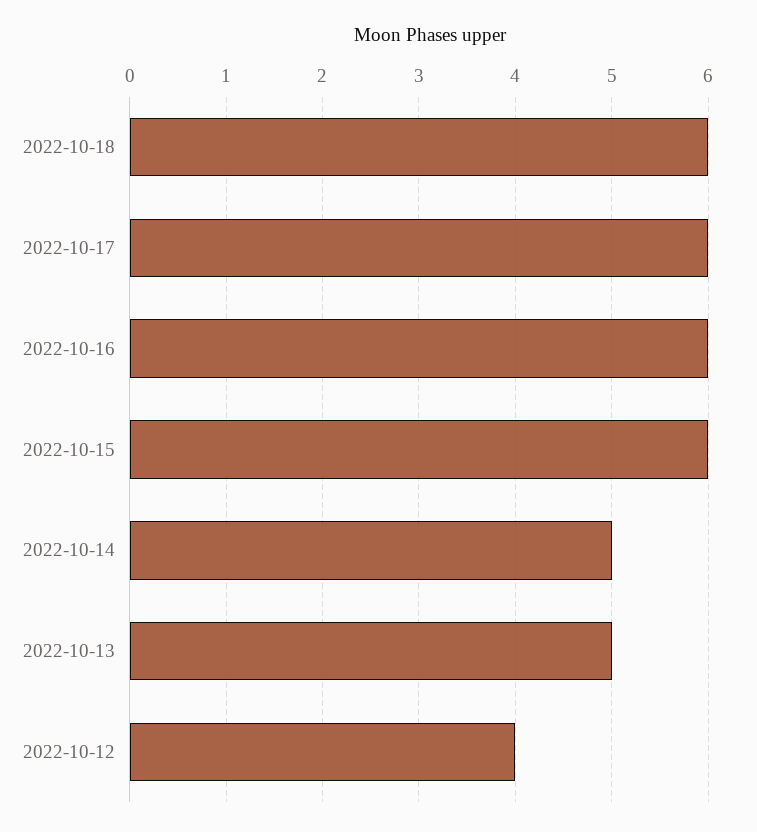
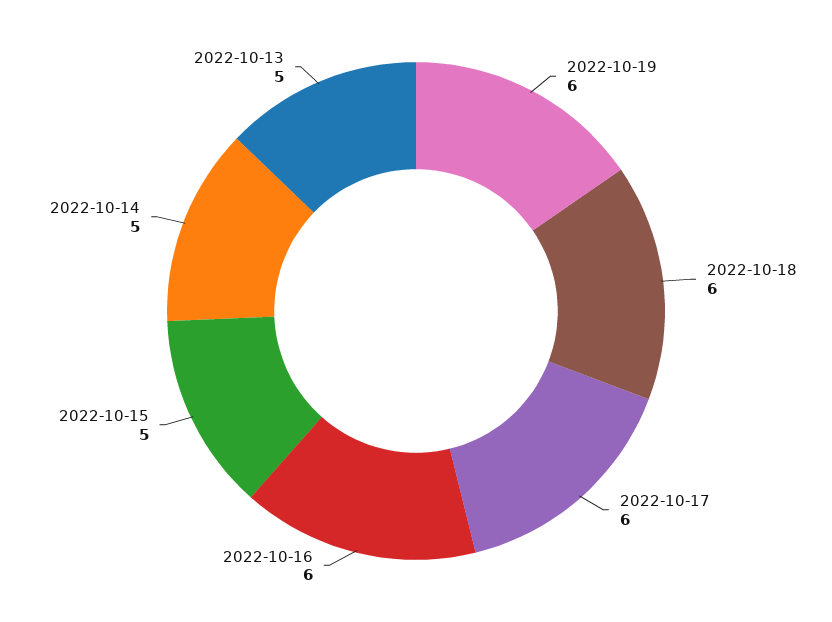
2022-10-15: 6 -> 5
2022-10-12: 4 -> none
2022-10-19: none -> 6

